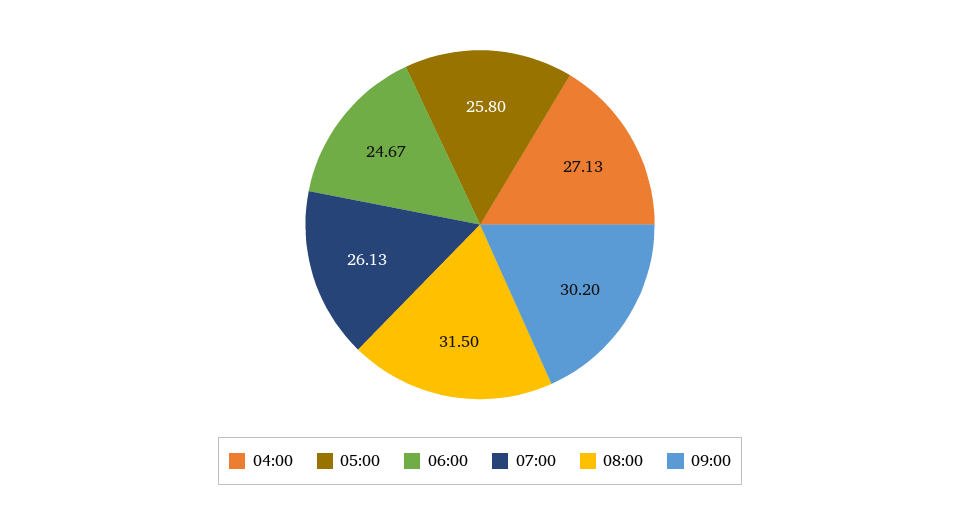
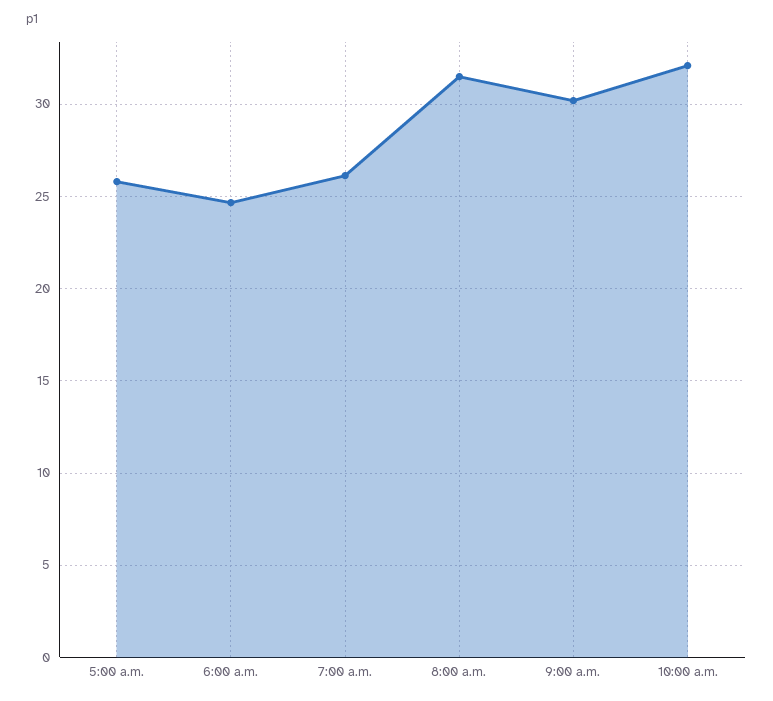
04:00: 27.13 -> none
10:00 a.m.: none -> 32

